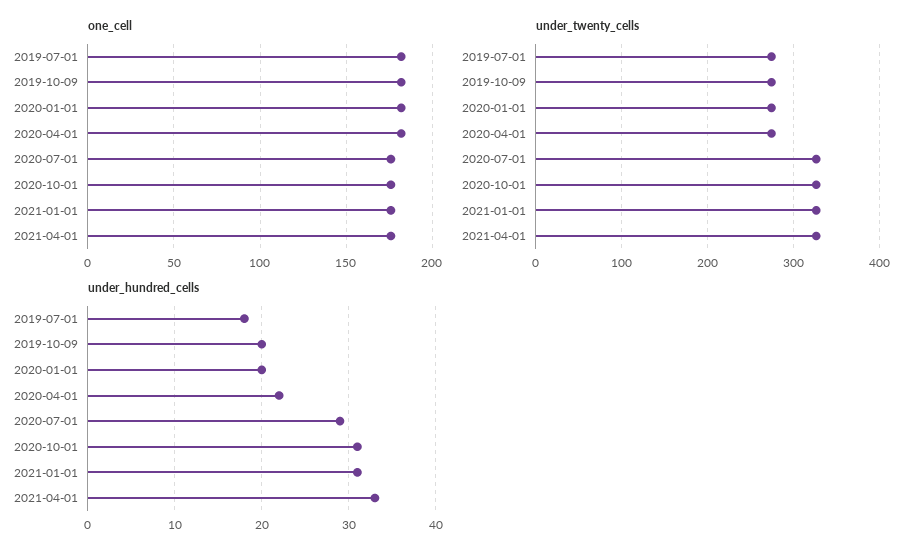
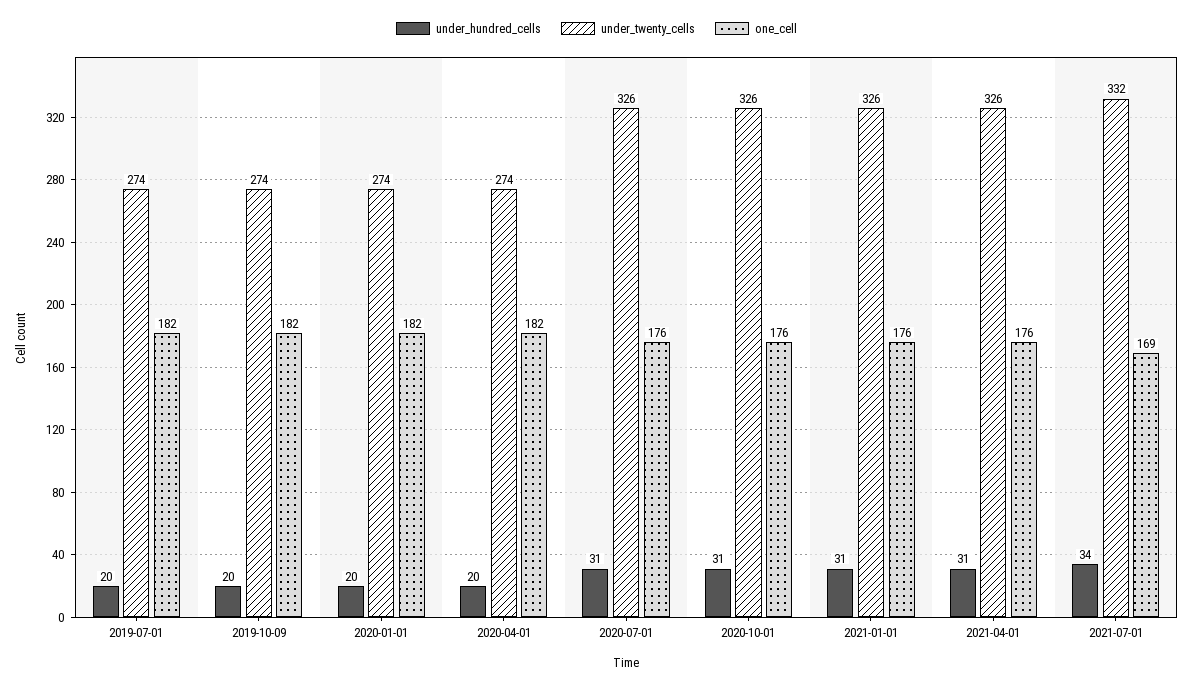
under_hundred_cells, 2019-07-01: 18 -> 20
under_hundred_cells, 2020-04-01: 22 -> 20
under_hundred_cells, 2020-07-01: 29 -> 31
under_hundred_cells, 2021-04-01: 33 -> 31
under_hundred_cells, 2021-07-01: none -> 34
under_twenty_cells, 2021-07-01: none -> 332
one_cell, 2021-07-01: none -> 169

